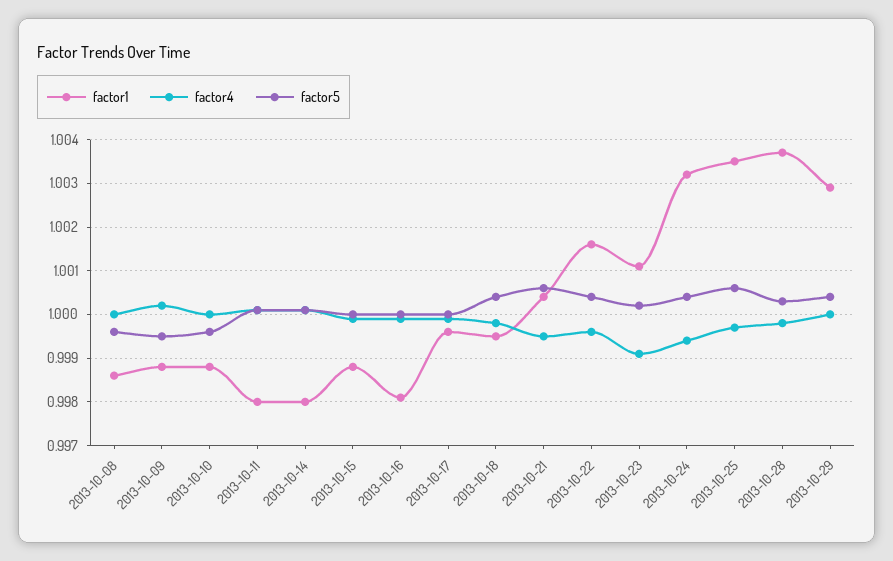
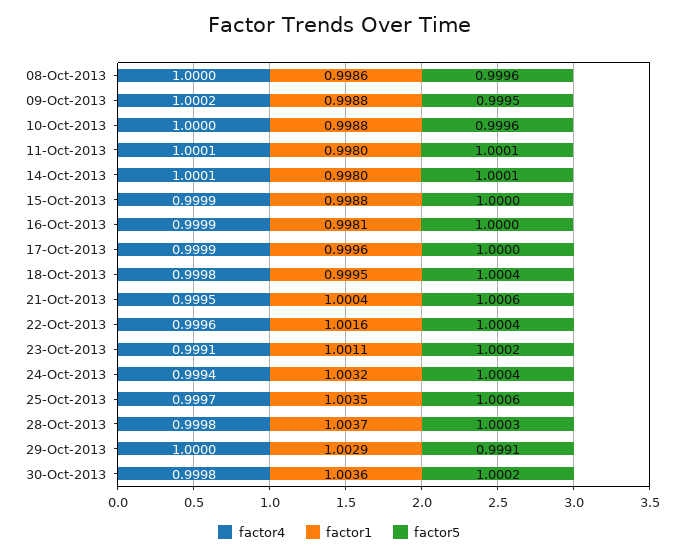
factor5, 2013-10-29: 1.0005 -> 0.9991
factor4, 30-Oct-2013: none -> 0.9998
factor1, 30-Oct-2013: none -> 1.0036
factor5, 30-Oct-2013: none -> 1.0002

